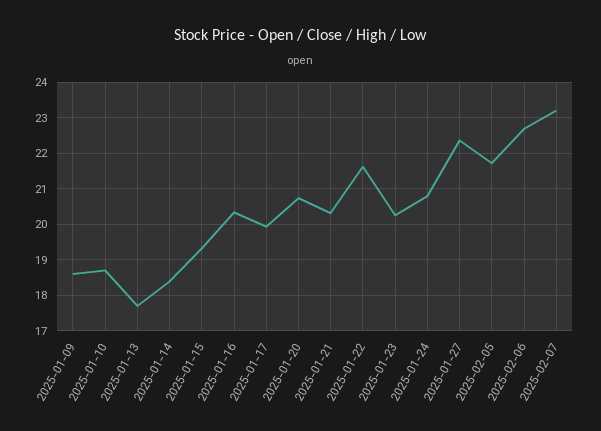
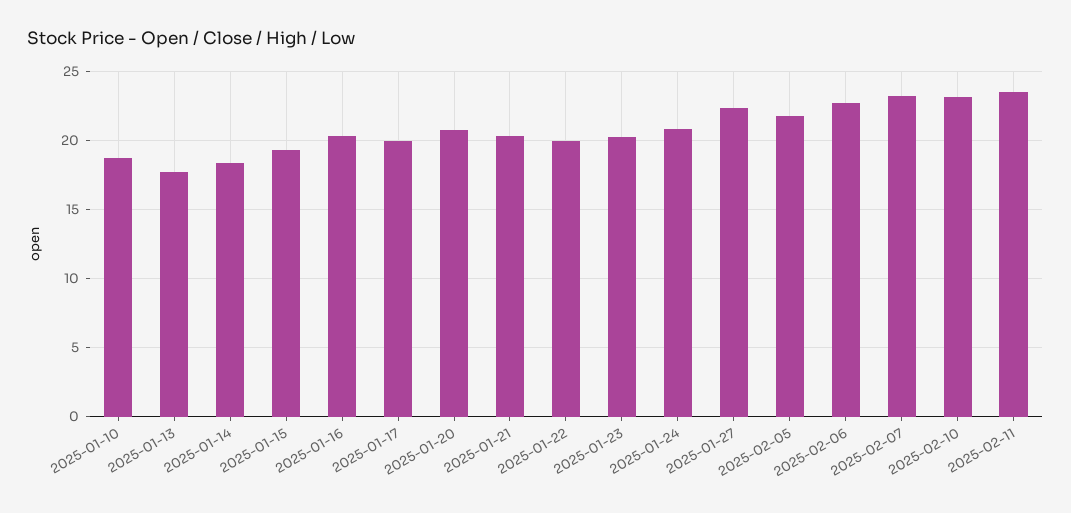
2025-01-09: 18.6 -> none
2025-01-22: 21.6 -> 20
2025-02-10: none -> 23
2025-02-11: none -> 23.5

